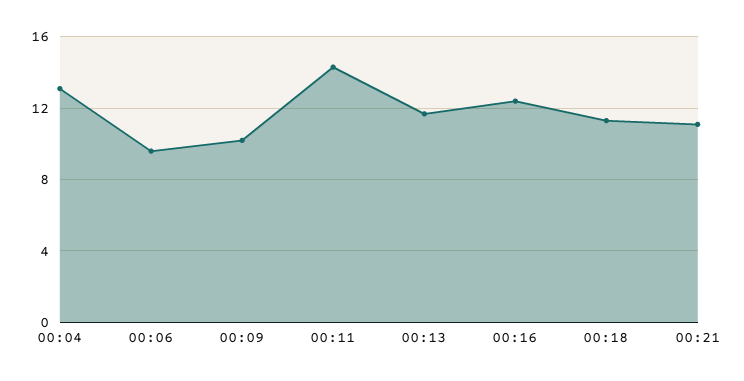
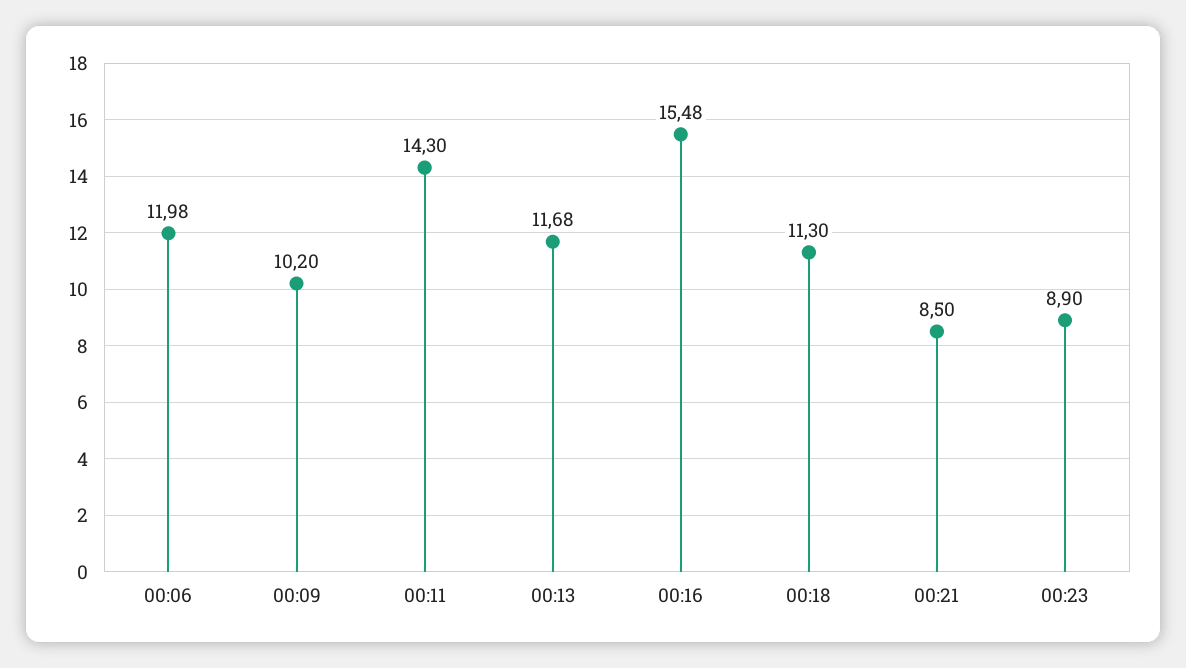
00:04: 13 -> none
00:06: 9.5 -> 11.98
00:16: 12.5 -> 15.48
00:21: 11 -> 8.5
00:23: none -> 8.9

